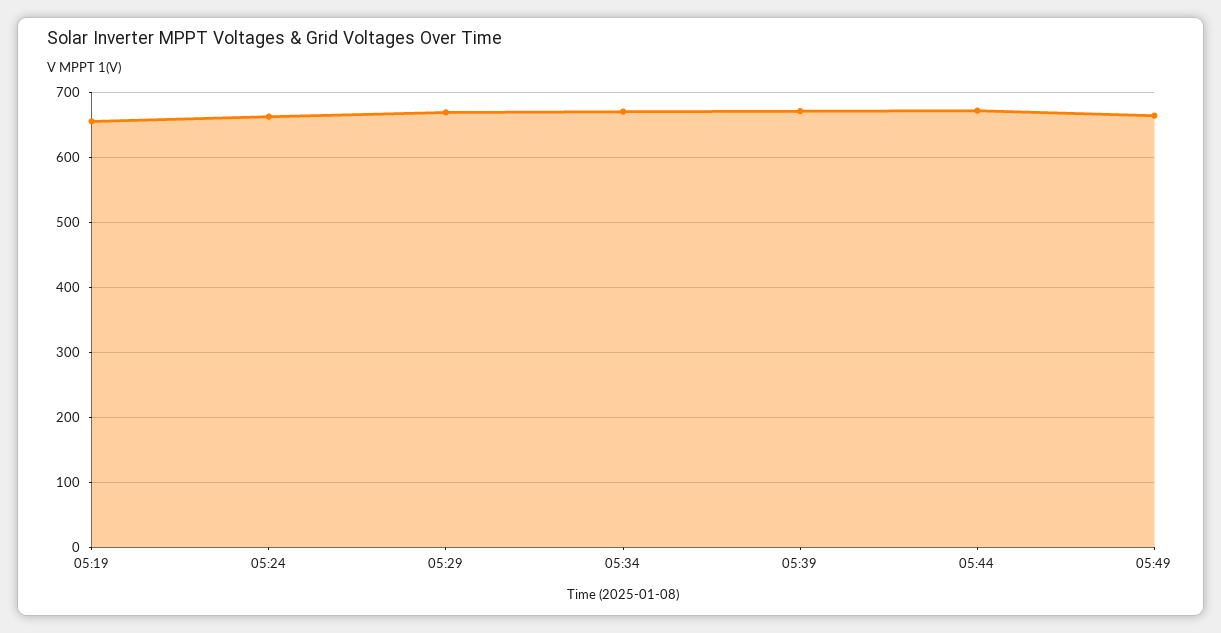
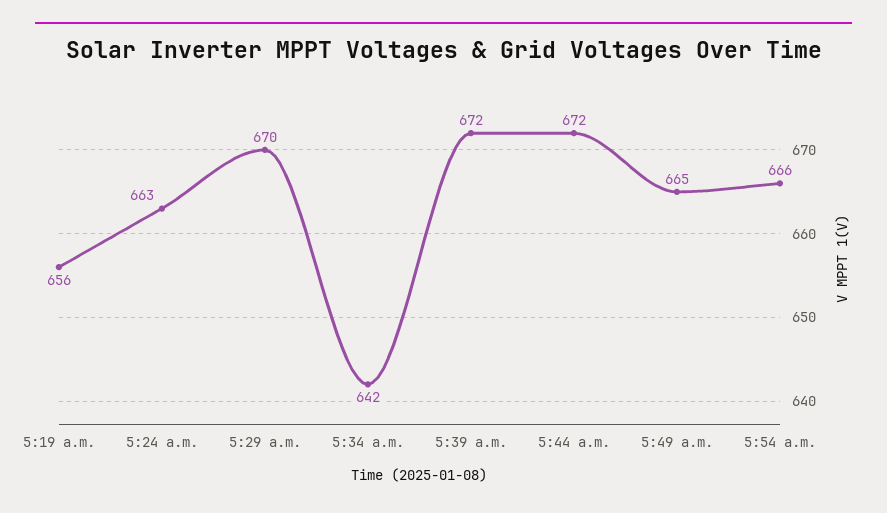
05:34: 670 -> 642
5:54 a.m.: none -> 666

